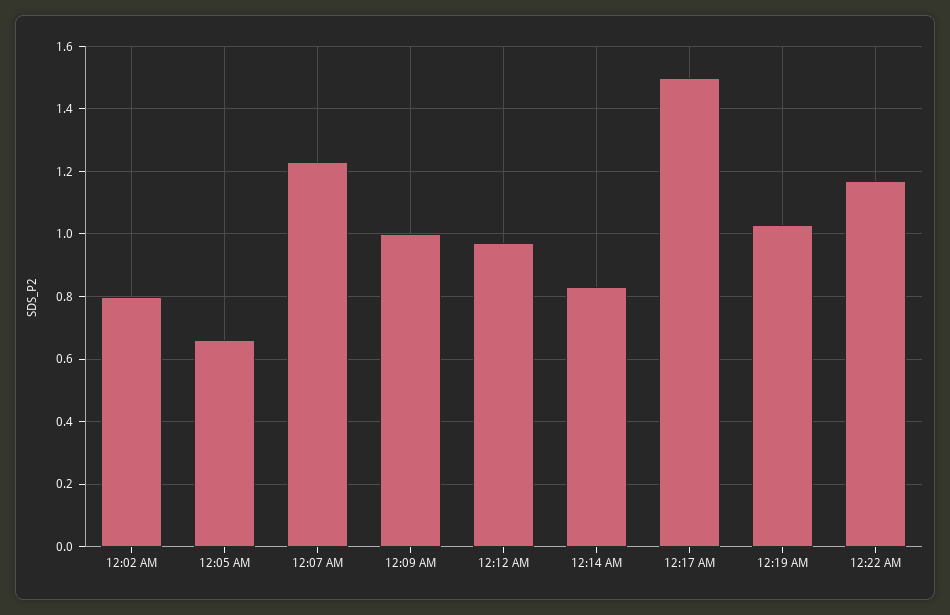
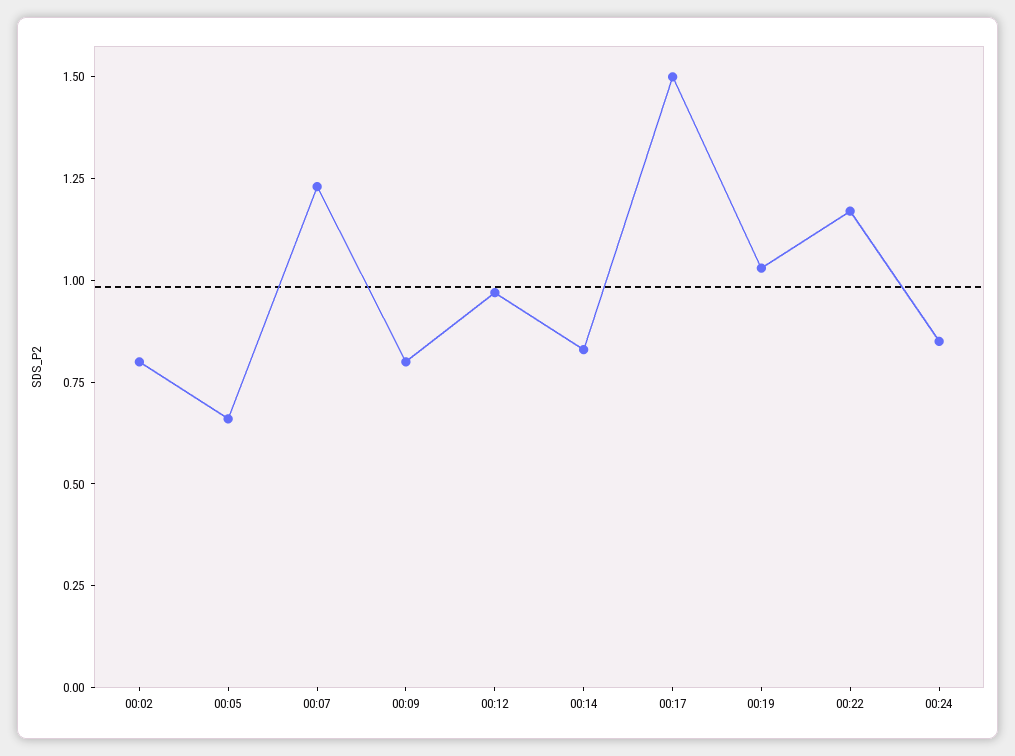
12:09 AM: 1 -> 0.8
00:24: none -> 0.85

